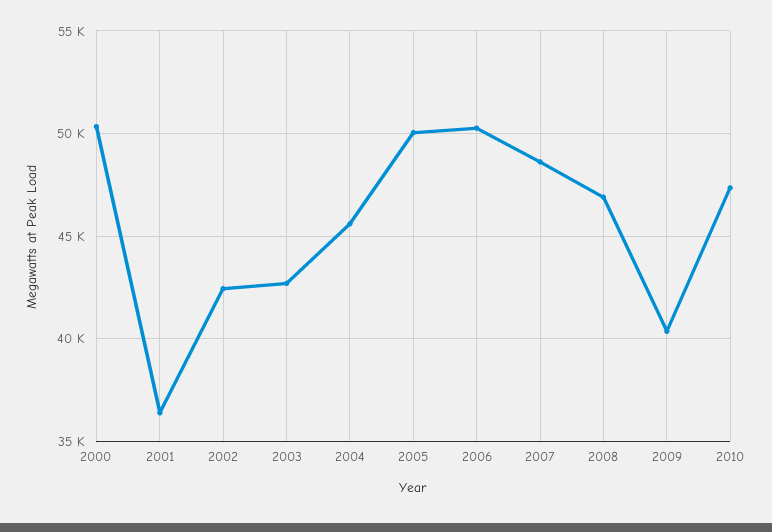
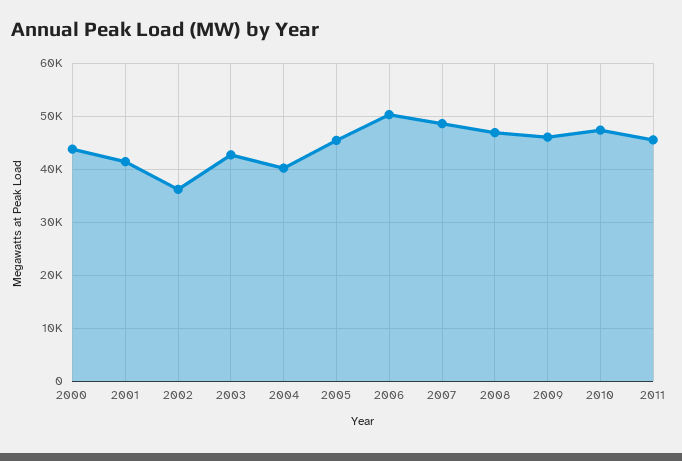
2000: 50500 -> 44000
2001: 36500 -> 42000
2002: 42500 -> 36000
2004: 45500 -> 40000
2005: 50000 -> 46000
2009: 40500 -> 46000
2011: none -> 46000

